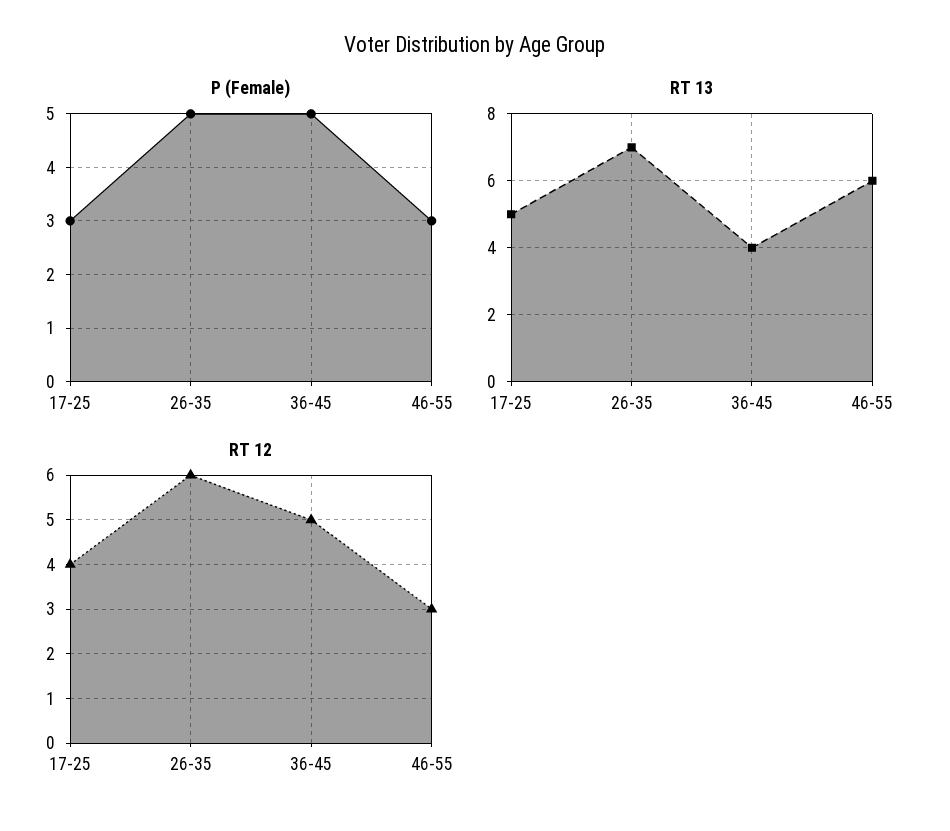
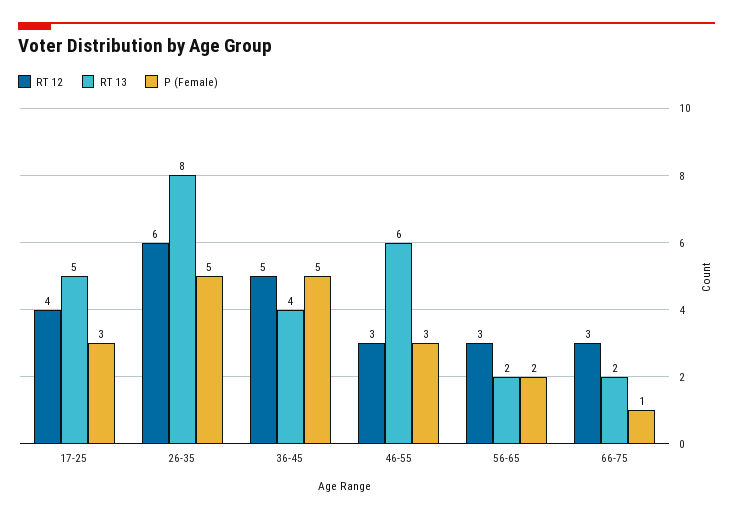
RT 13, 26-35: 7 -> 8
RT 12, 56-65: none -> 3
RT 13, 56-65: none -> 2
P (Female), 56-65: none -> 2
RT 12, 66-75: none -> 3
RT 13, 66-75: none -> 2
P (Female), 66-75: none -> 1

